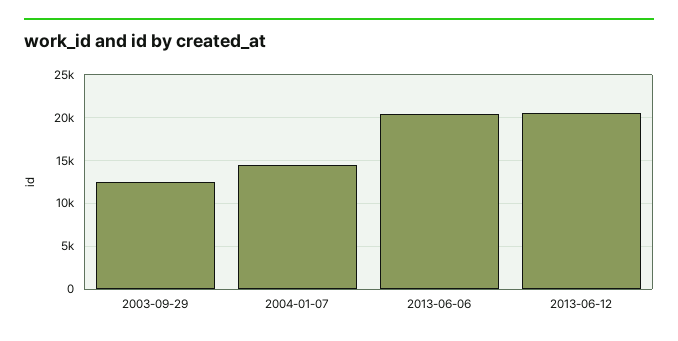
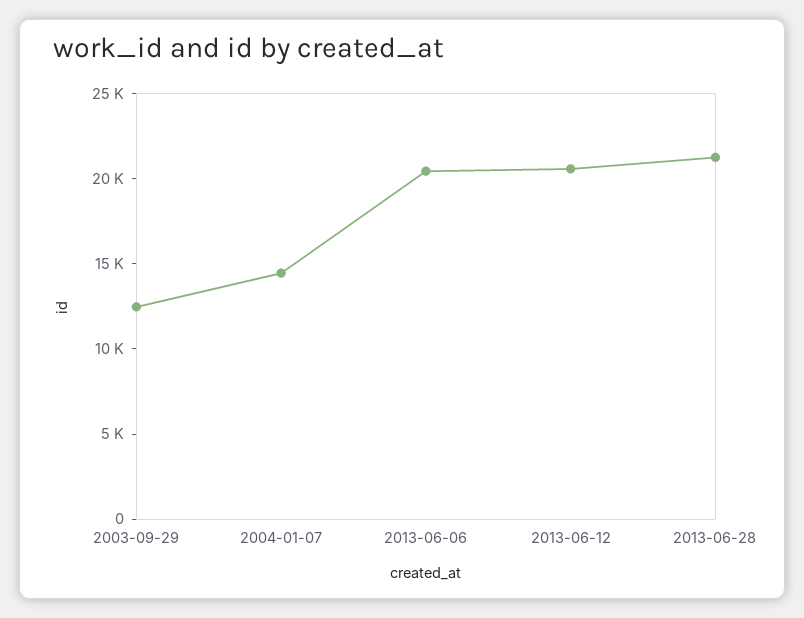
2013-06-28: none -> 21000

